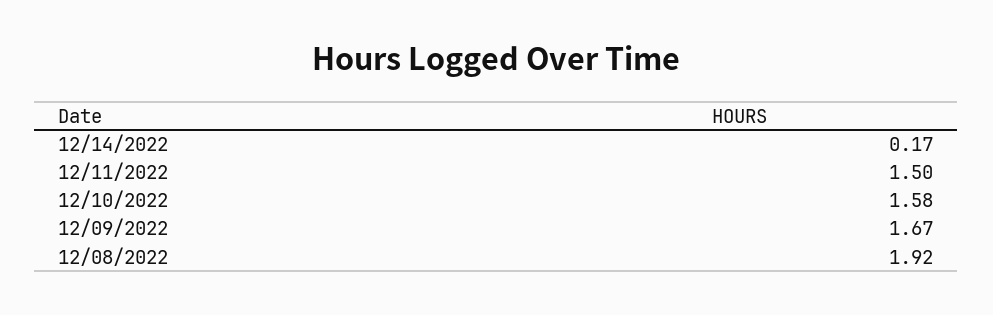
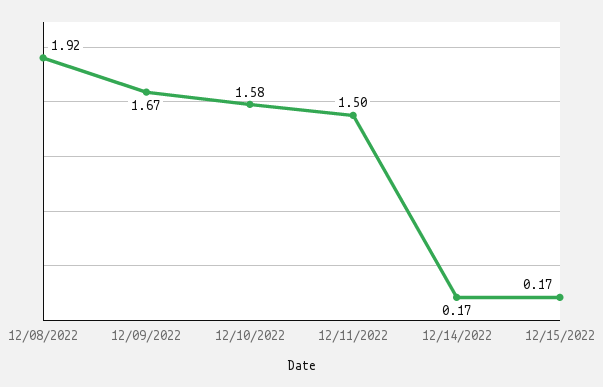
12/15/2022: none -> 0.17

